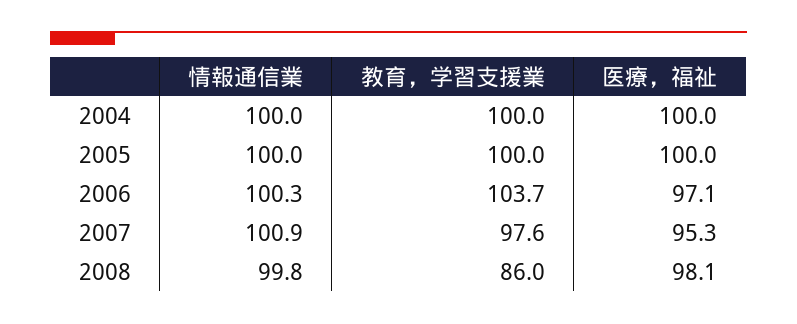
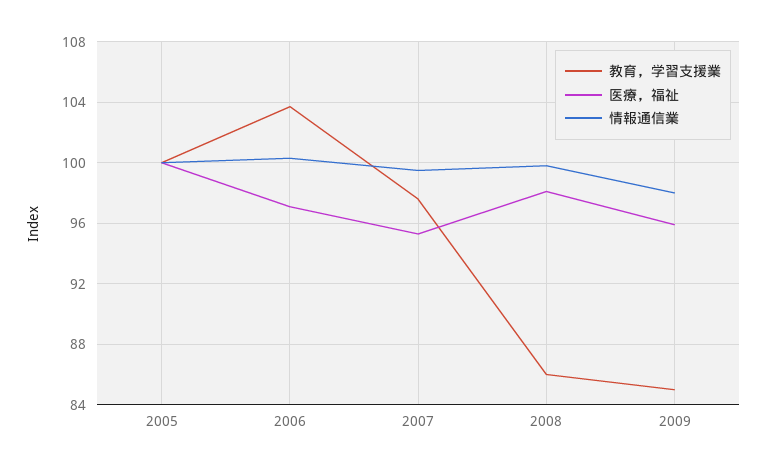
情報通信業, 2004: 100 -> none
教育，学習支援業, 2004: 100 -> none
医療，福祉, 2004: 100 -> none
情報通信業, 2007: 100.9 -> 99.5
教育，学習支援業, 2009: none -> 85
医療，福祉, 2009: none -> 96
情報通信業, 2009: none -> 98

